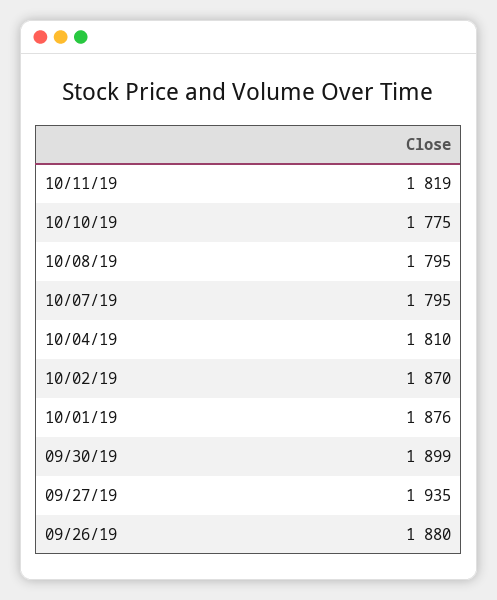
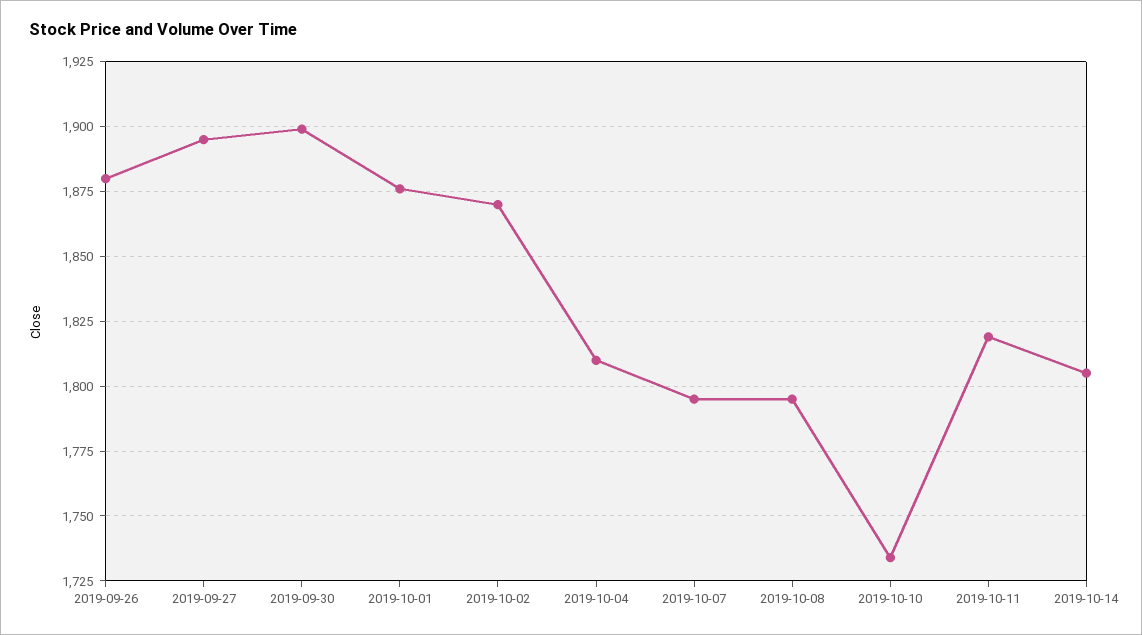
10/10/19: 1775 -> 1735
09/27/19: 1935 -> 1895
2019-10-14: none -> 1805

